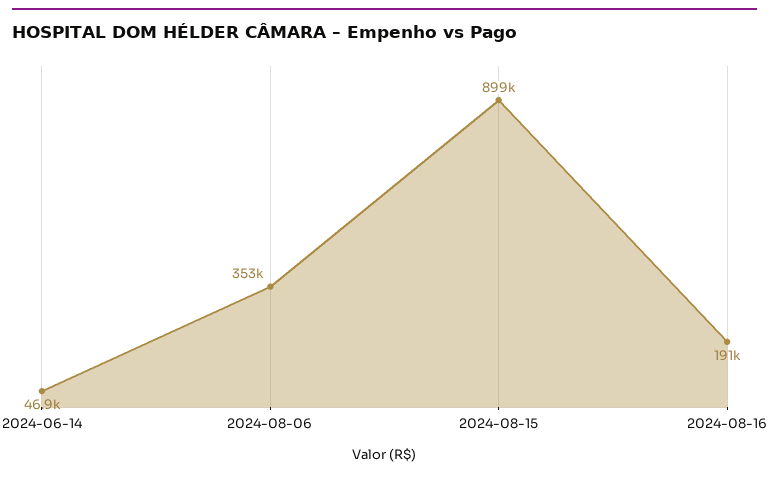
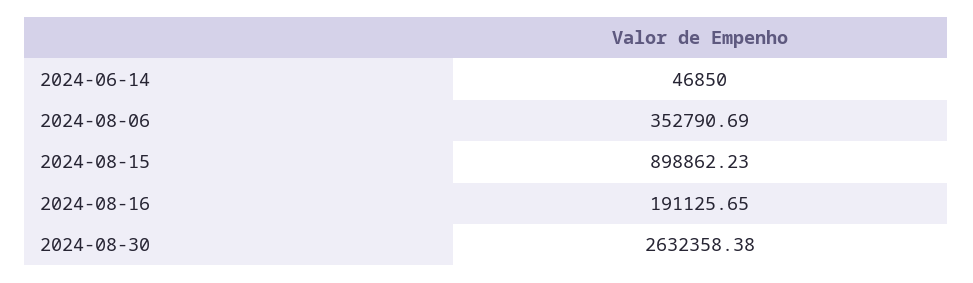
2024-08-30: none -> 2632358.38

